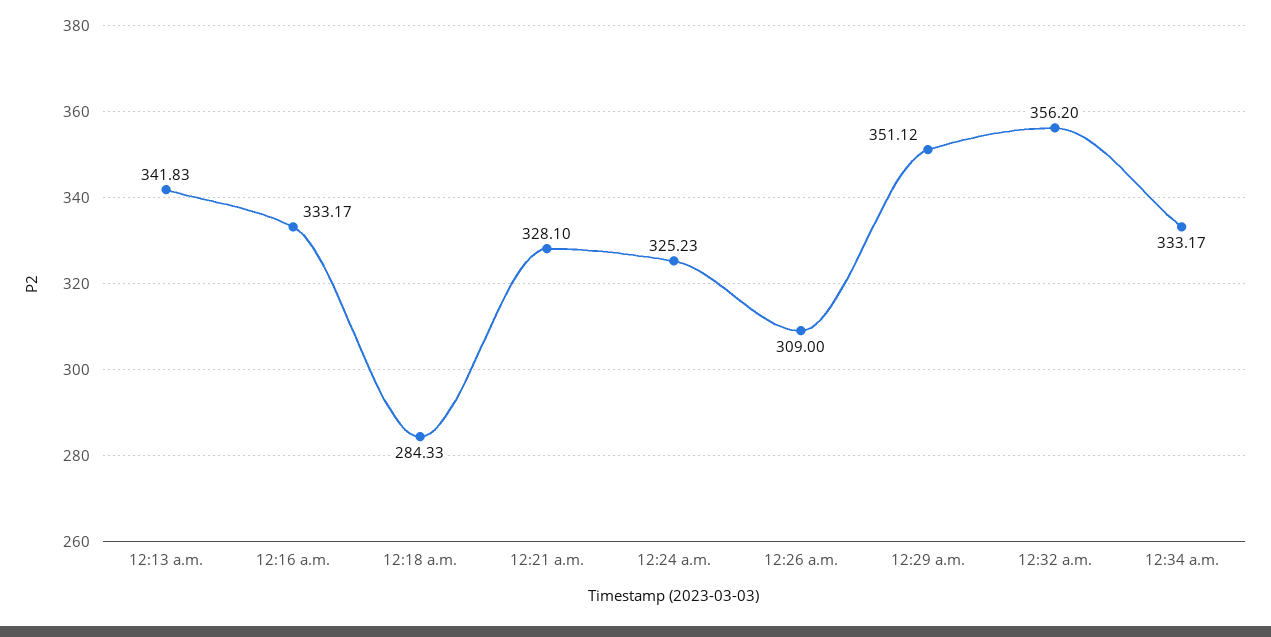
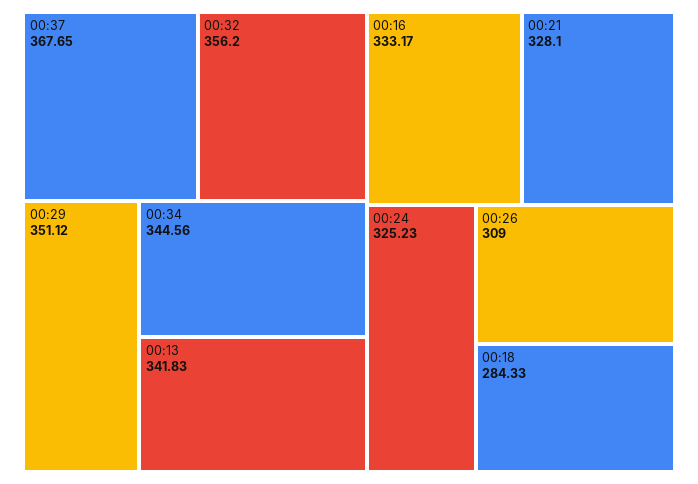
12:34 a.m.: 333.17 -> 344.56
00:37: none -> 367.65

